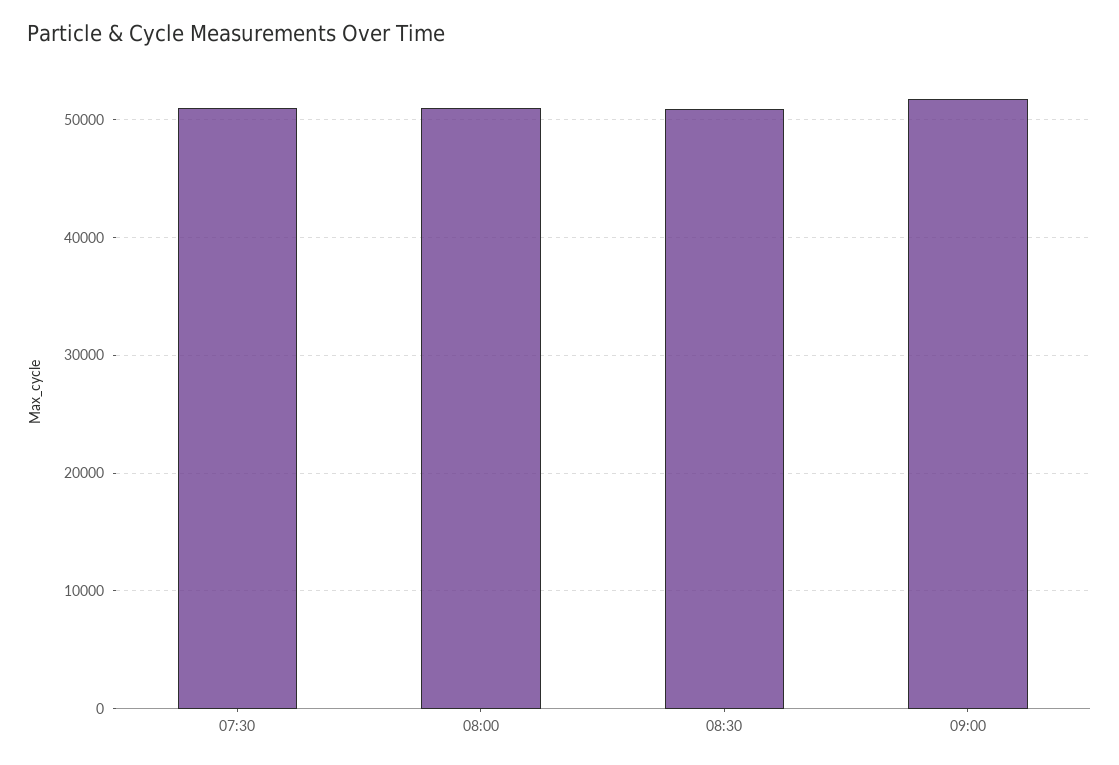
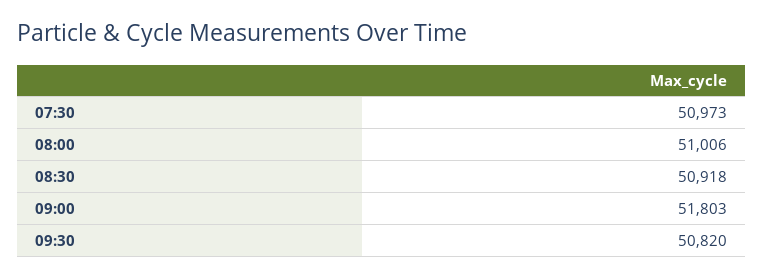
09:30: none -> 50820

